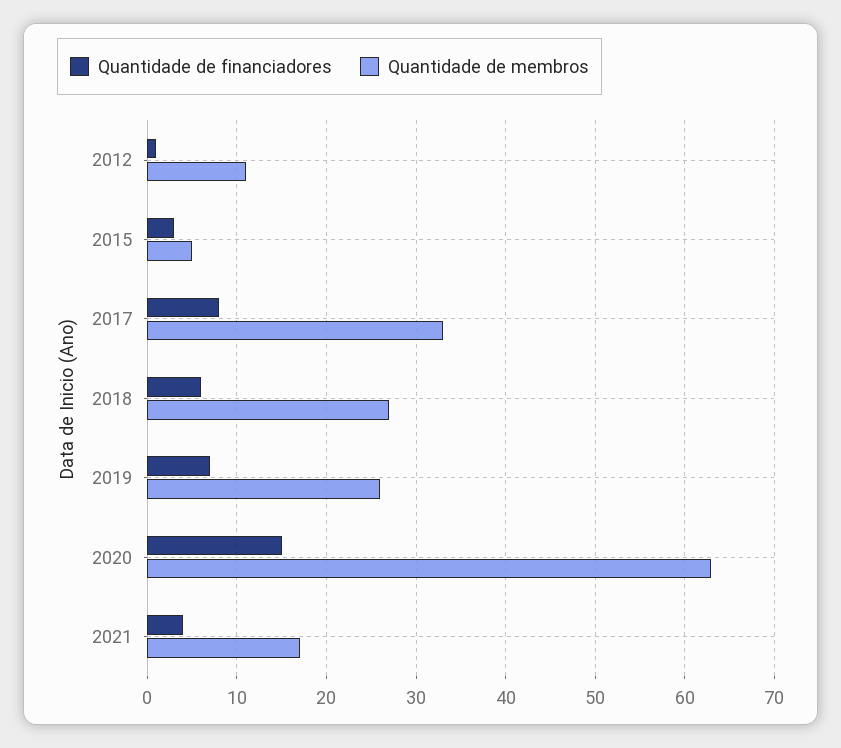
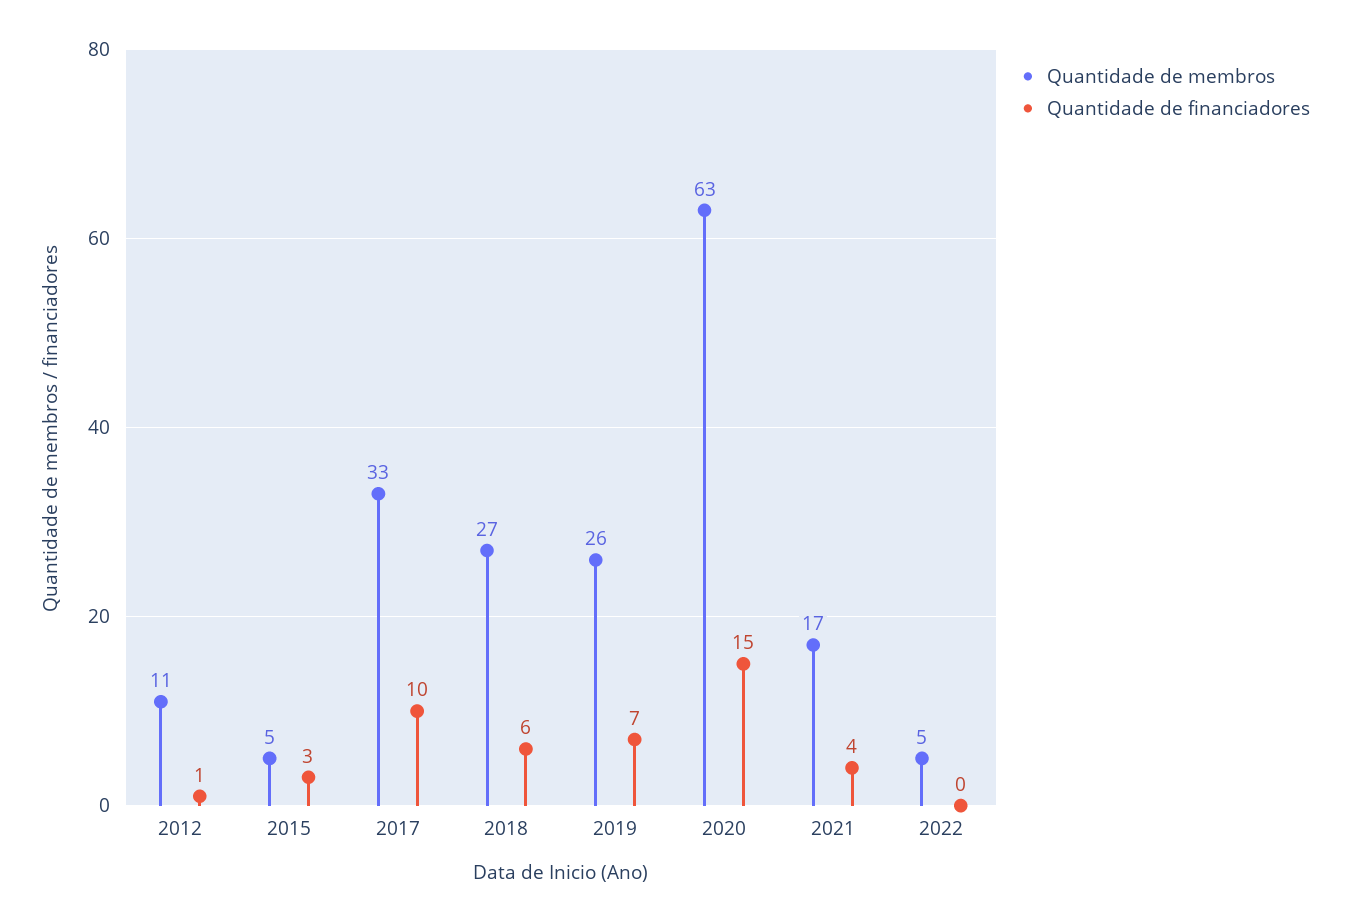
Quantidade de financiadores, 2017: 8 -> 10
Quantidade de membros, 2022: none -> 5
Quantidade de financiadores, 2022: none -> 0

